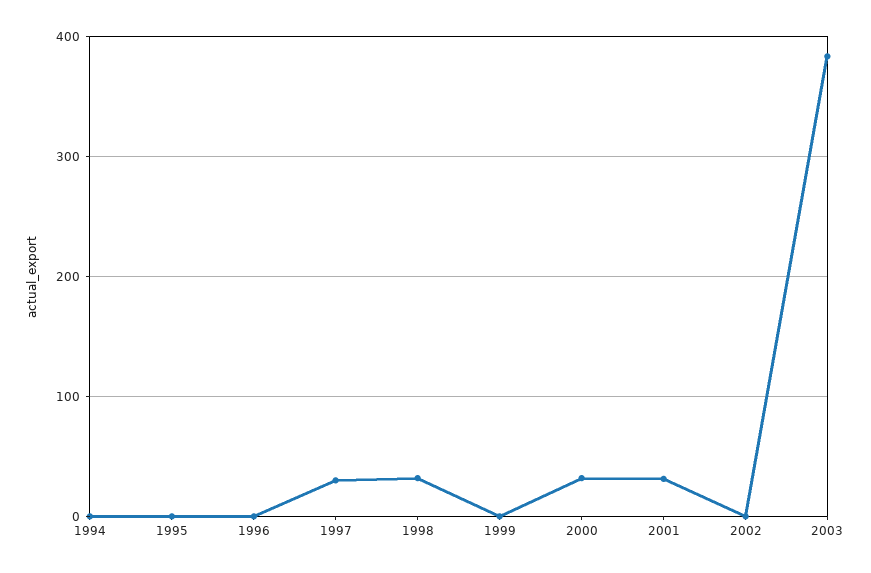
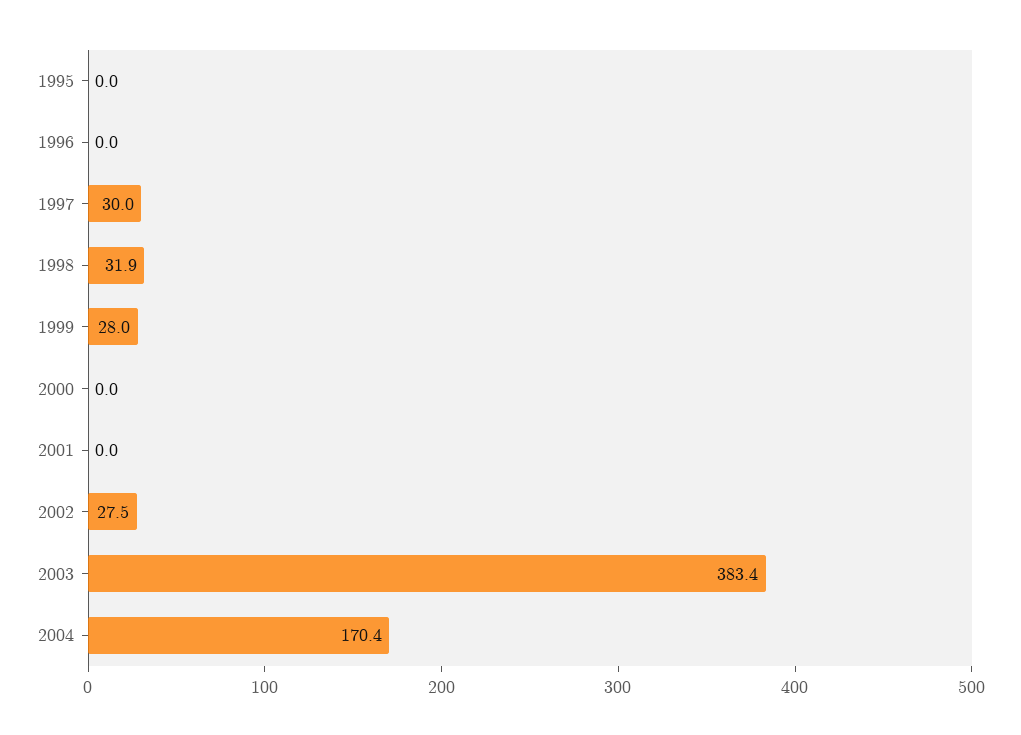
1994: 0 -> none
1999: 0 -> 28
2000: 30 -> 0
2001: 30 -> 0
2002: 0 -> 27.5
2004: none -> 170.4

